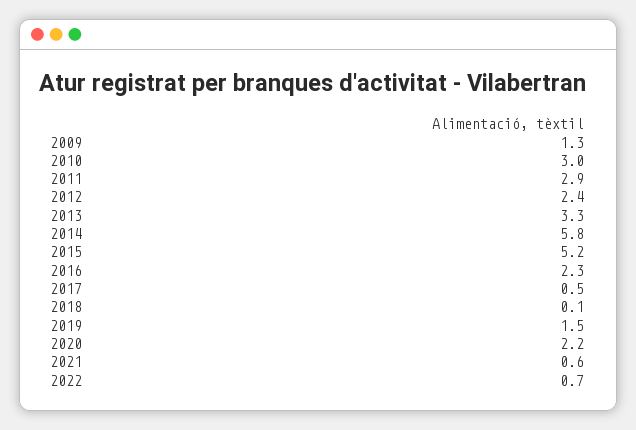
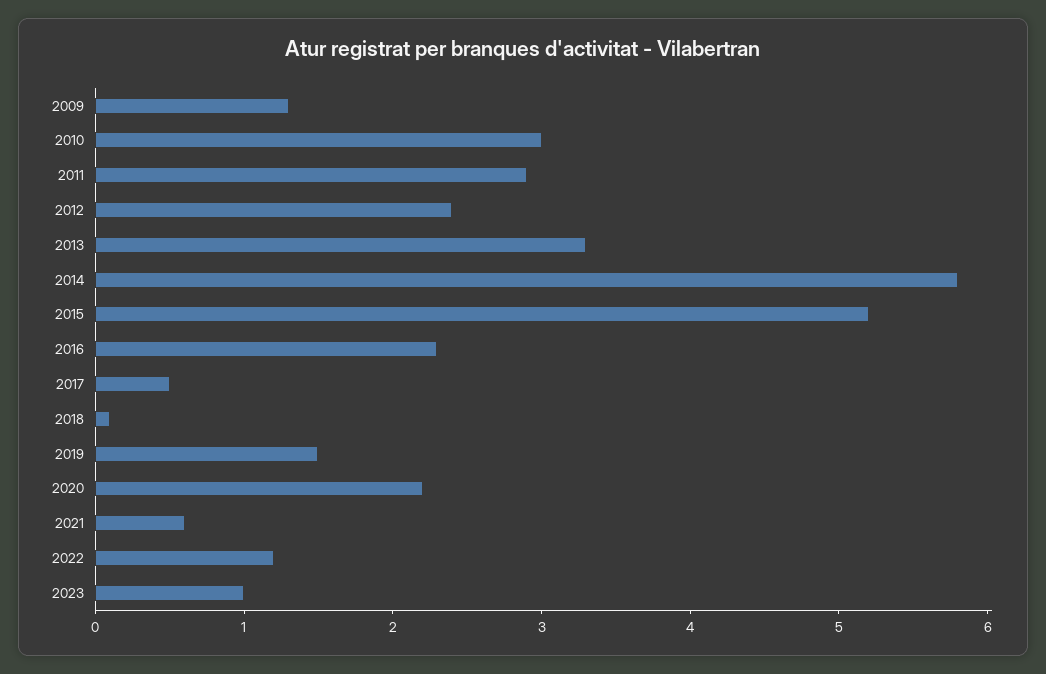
2022: 0.7 -> 1.2
2023: none -> 1

